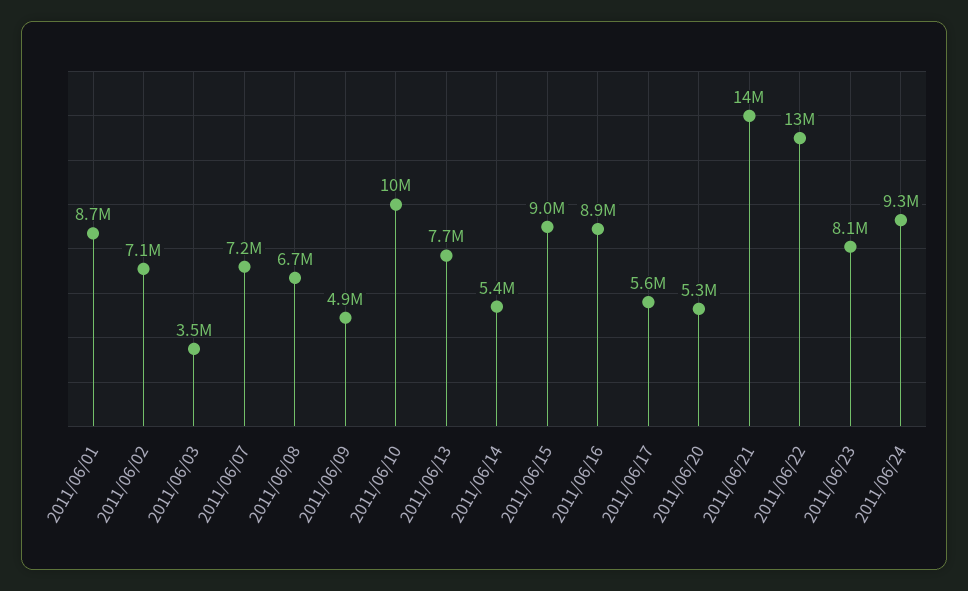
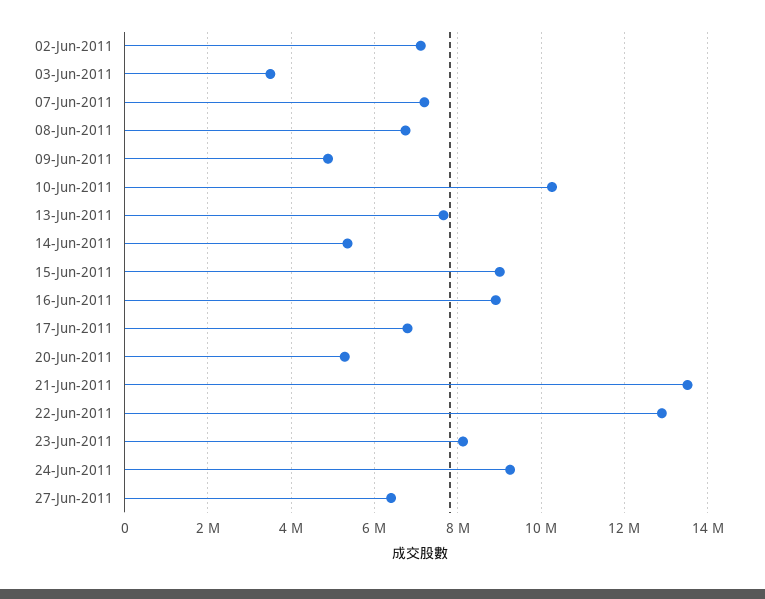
2011/06/01: 8700000 -> none
2011/06/17: 5600000 -> 6800000
27-Jun-2011: none -> 6400000

